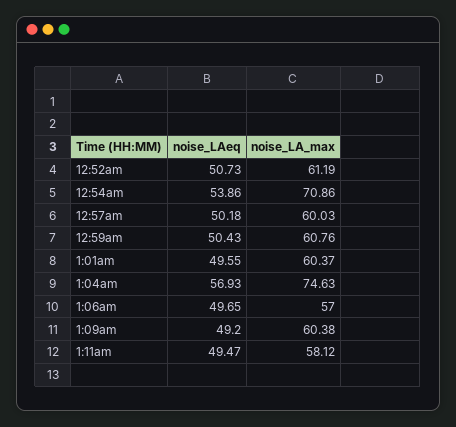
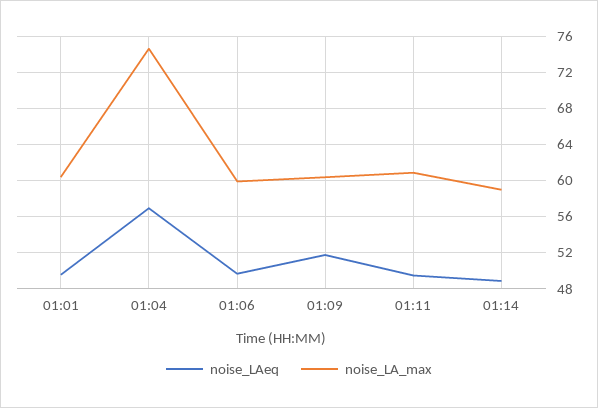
noise_LAeq, 12:52am: 50.73 -> none
noise_LA_max, 12:52am: 61.19 -> none
noise_LAeq, 12:54am: 53.86 -> none
noise_LA_max, 12:54am: 70.86 -> none
noise_LAeq, 12:57am: 50.18 -> none
noise_LA_max, 12:57am: 60.03 -> none
noise_LAeq, 12:59am: 50.43 -> none
noise_LA_max, 12:59am: 60.76 -> none
noise_LA_max, 1:06am: 57 -> 60
noise_LAeq, 1:09am: 49.2 -> 52
noise_LA_max, 1:11am: 58.12 -> 61
noise_LAeq, 01:14: none -> 49
noise_LA_max, 01:14: none -> 59

